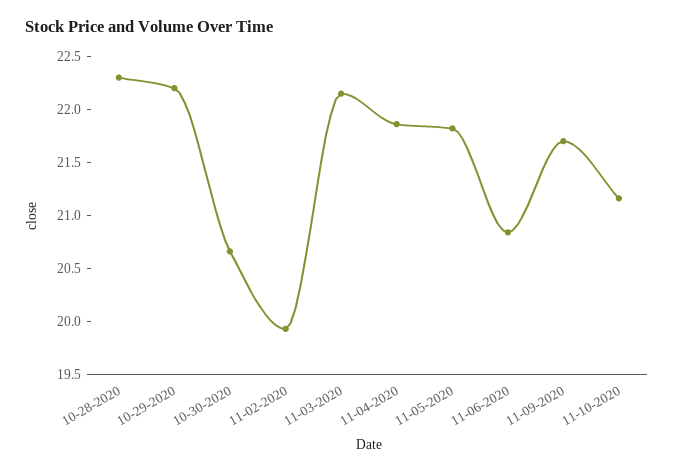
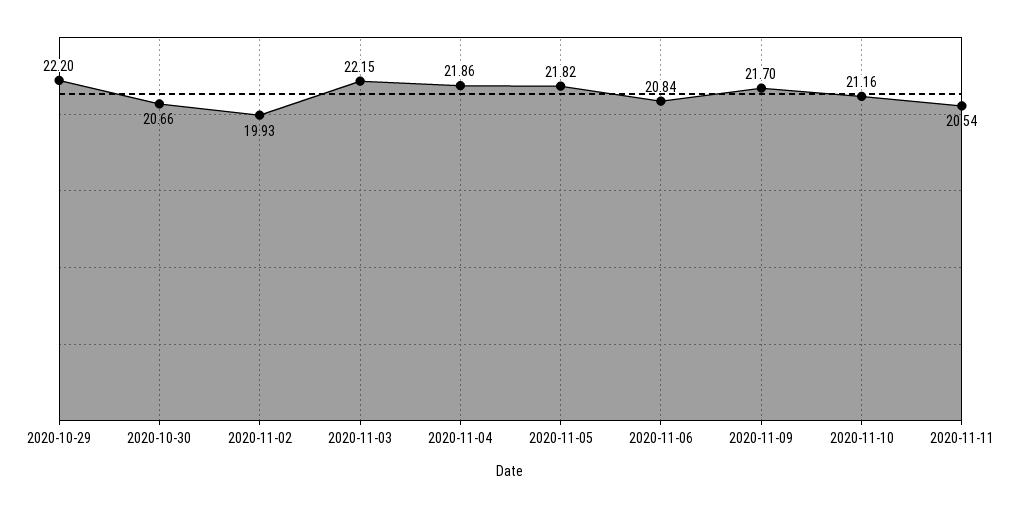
10-28-2020: 22.3 -> none
2020-11-11: none -> 20.54

